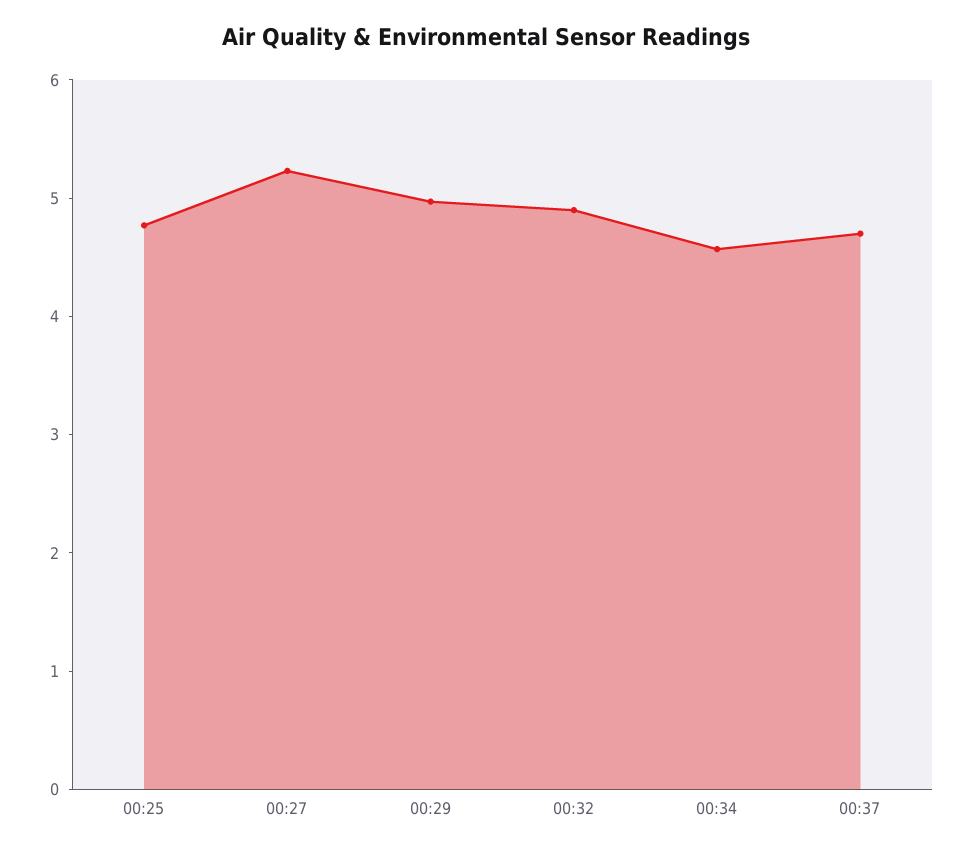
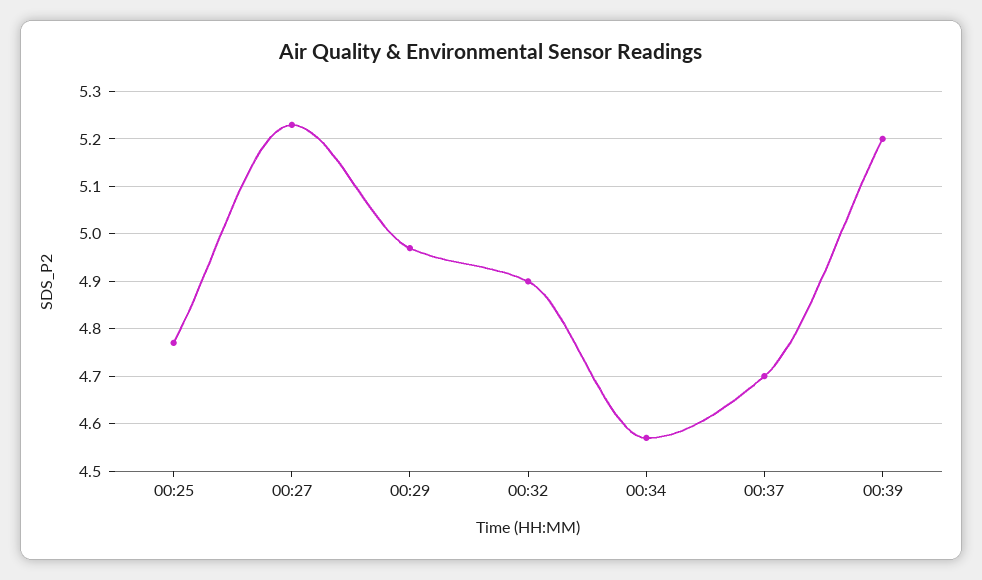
00:39: none -> 5.2

